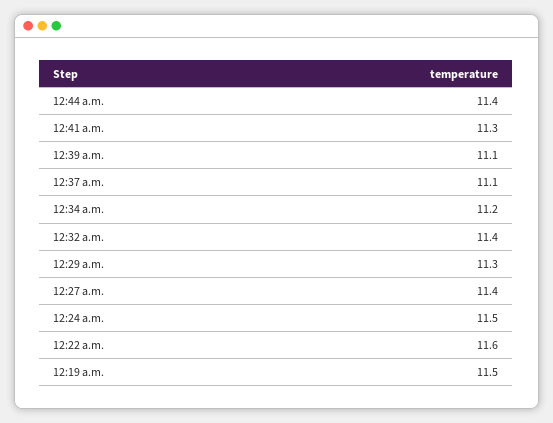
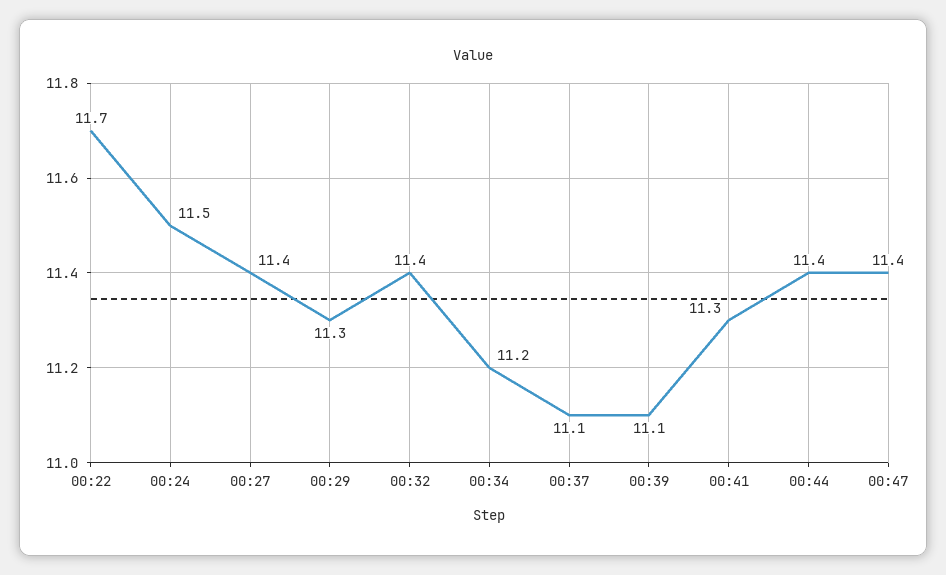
12:22 a.m.: 11.6 -> 11.7
12:19 a.m.: 11.5 -> none
00:47: none -> 11.4

